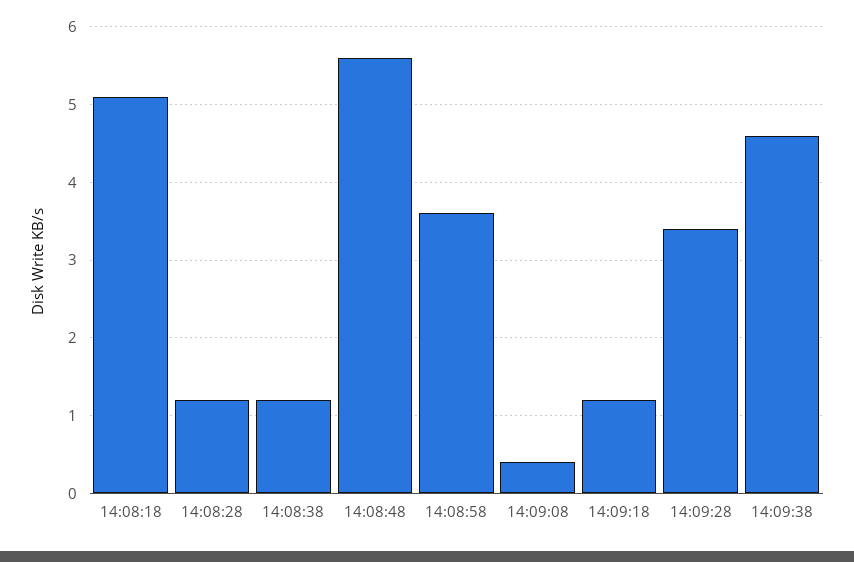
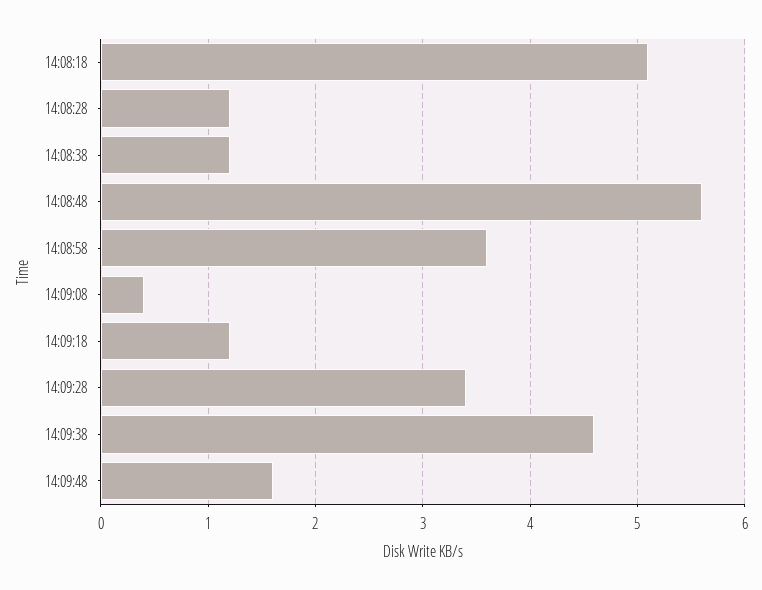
14:09:48: none -> 1.6

